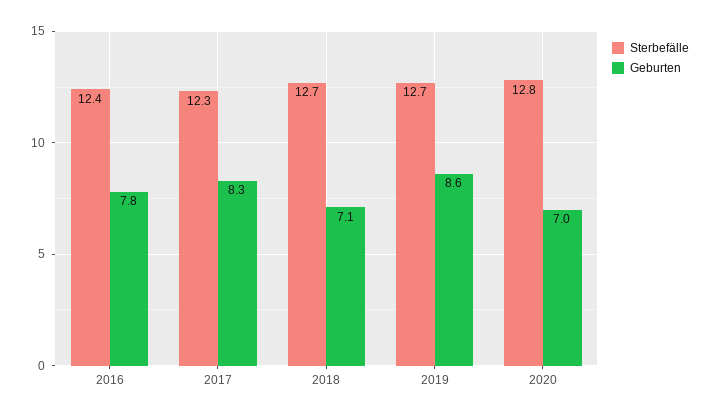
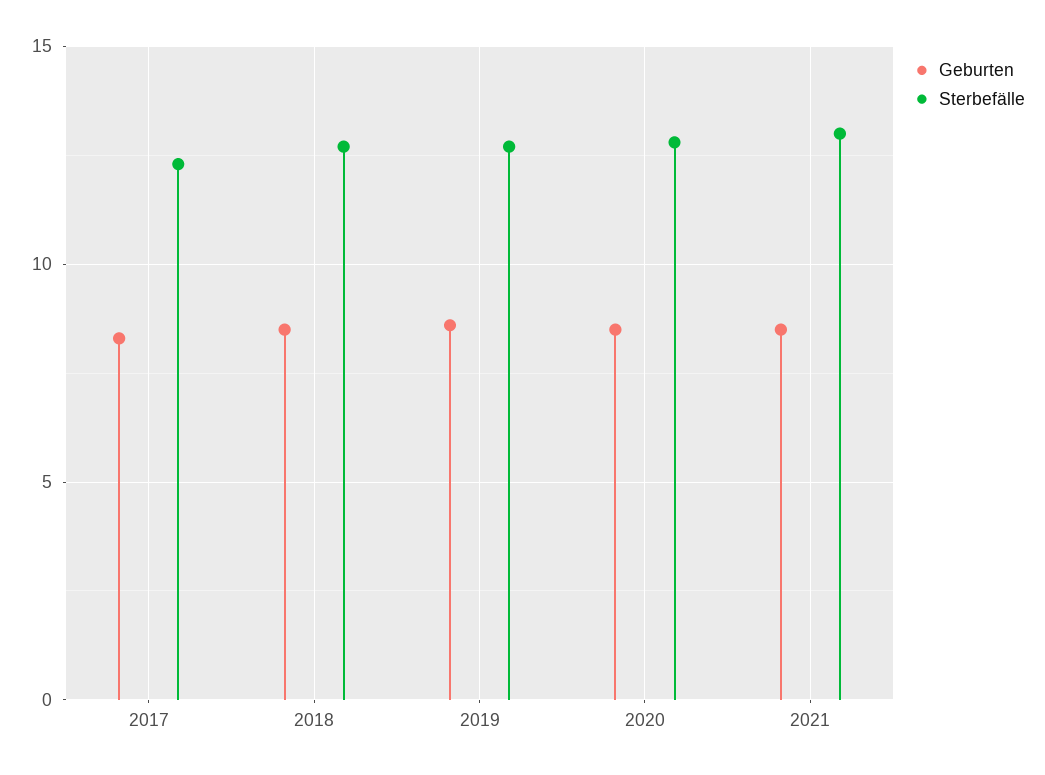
Sterbefälle, 2016: 12.4 -> none
Geburten, 2016: 7.8 -> none
Geburten, 2018: 7.1 -> 8.5
Geburten, 2020: 7 -> 8.5
Geburten, 2021: none -> 8.5
Sterbefälle, 2021: none -> 13

